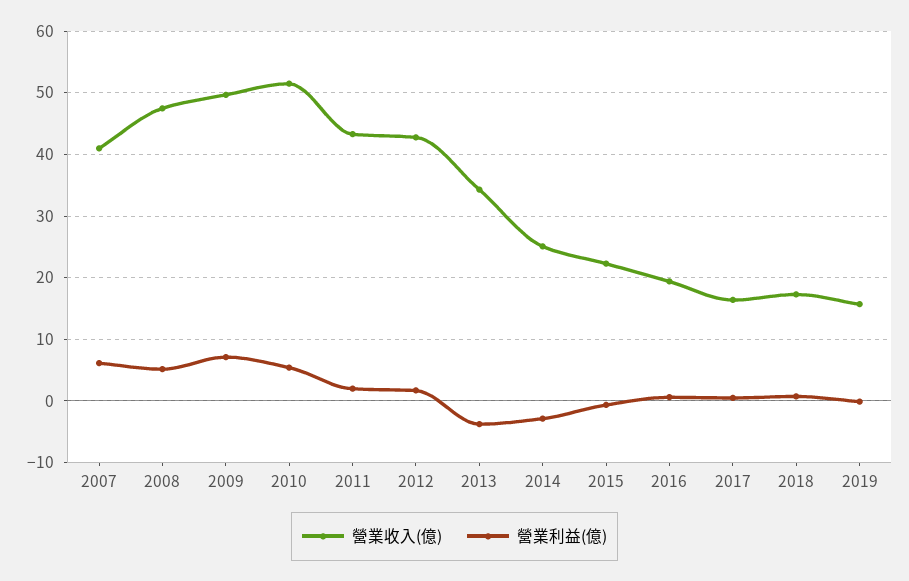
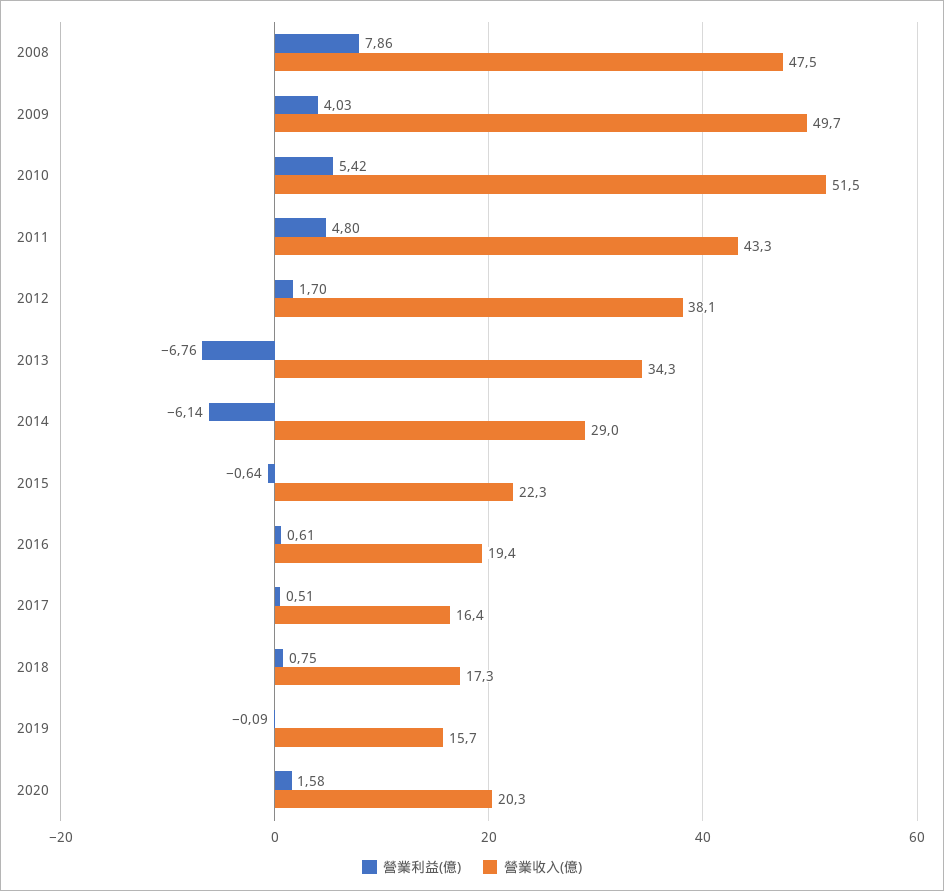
營業收入(億), 2007: 41 -> none
營業利益(億), 2007: 6 -> none
營業利益(億), 2008: 5 -> 7.86
營業利益(億), 2009: 7 -> 4.03
營業利益(億), 2011: 2 -> 4.8
營業收入(億), 2012: 43 -> 38.1
營業利益(億), 2013: -4 -> -6.76
營業收入(億), 2014: 25 -> 29
營業利益(億), 2014: -3 -> -6.14
營業利益(億), 2020: none -> 1.58
營業收入(億), 2020: none -> 20.3

